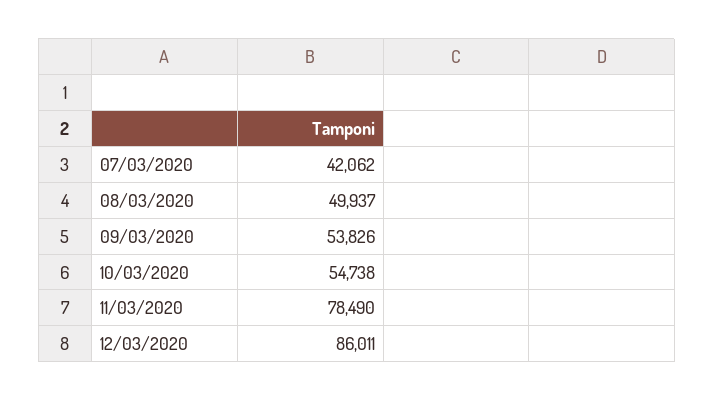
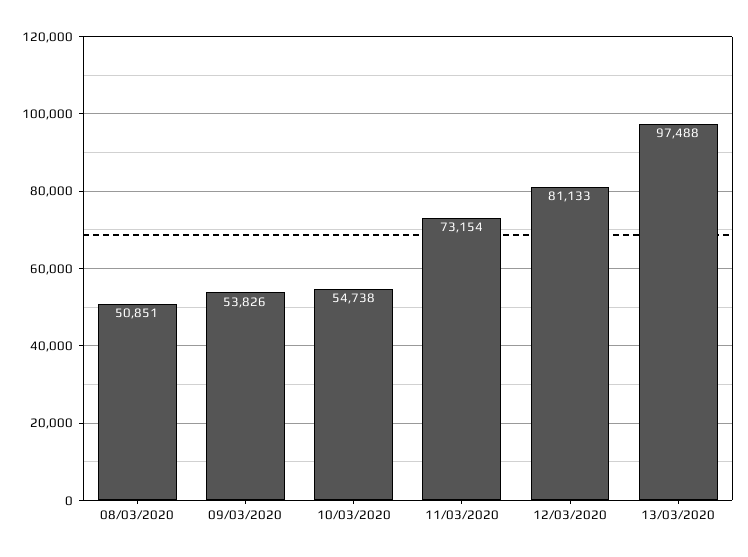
07/03/2020: 42062 -> none
08/03/2020: 49937 -> 50851
11/03/2020: 78490 -> 73154
12/03/2020: 86011 -> 81133
13/03/2020: none -> 97488

